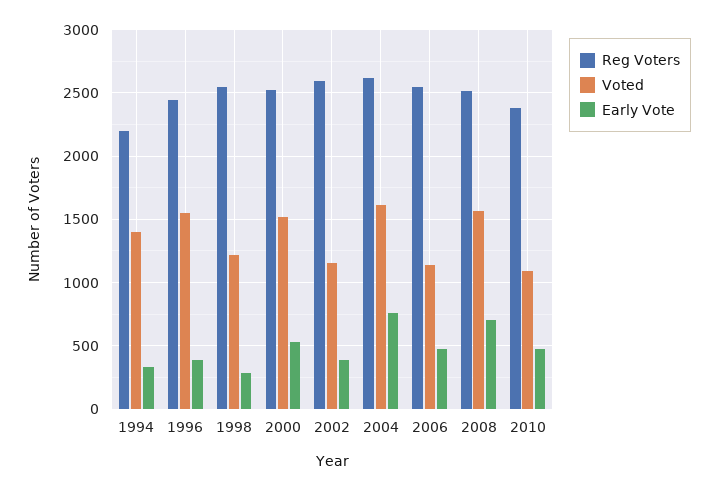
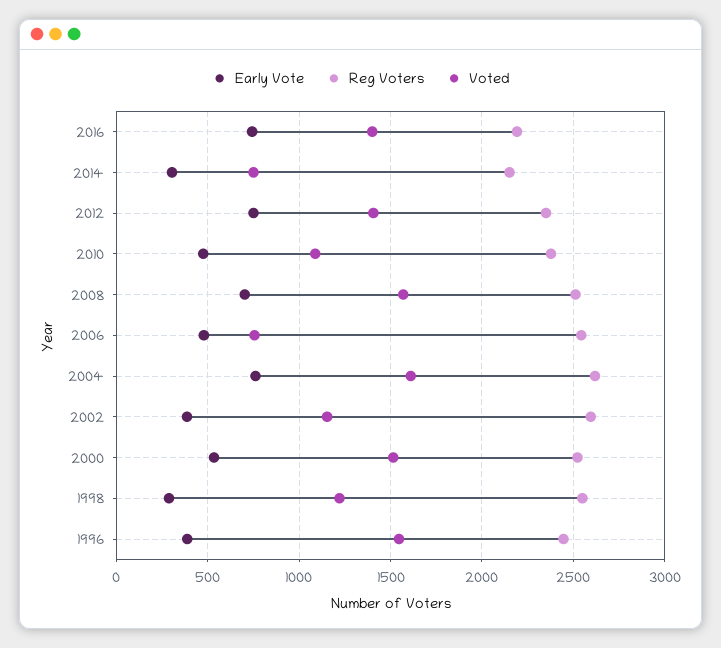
Reg Voters, 1994: 2200 -> none
Voted, 1994: 1400 -> none
Early Vote, 1994: 350 -> none
Voted, 2006: 1150 -> 750
Early Vote, 2016: none -> 750
Reg Voters, 2016: none -> 2200
Voted, 2016: none -> 1400
Early Vote, 2014: none -> 300
Reg Voters, 2014: none -> 2150
Voted, 2014: none -> 750
Early Vote, 2012: none -> 750
Reg Voters, 2012: none -> 2350
Voted, 2012: none -> 1400

